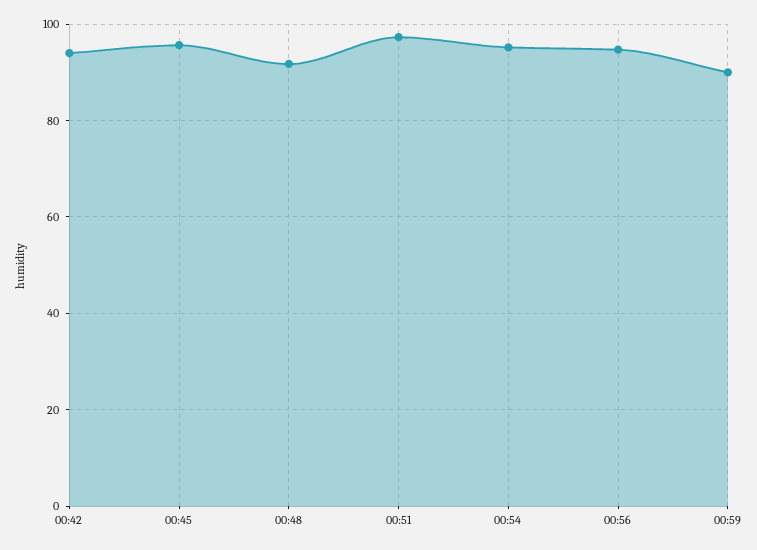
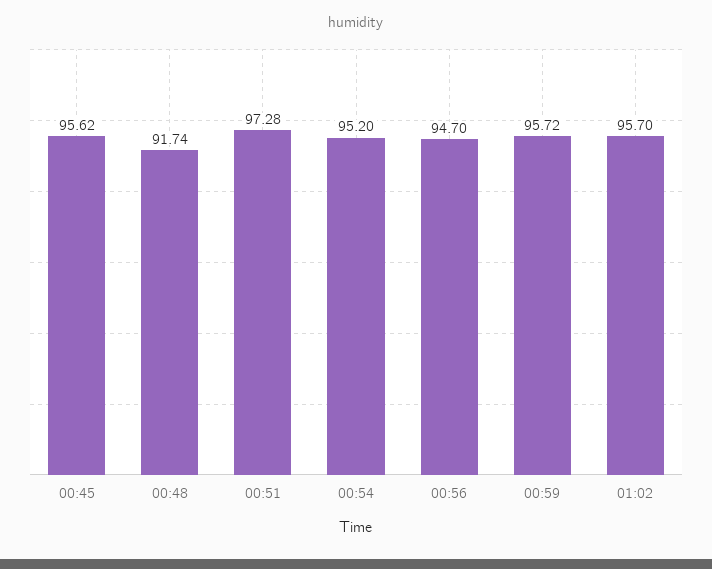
00:42: 94 -> none
00:59: 90 -> 95.72
01:02: none -> 95.7

